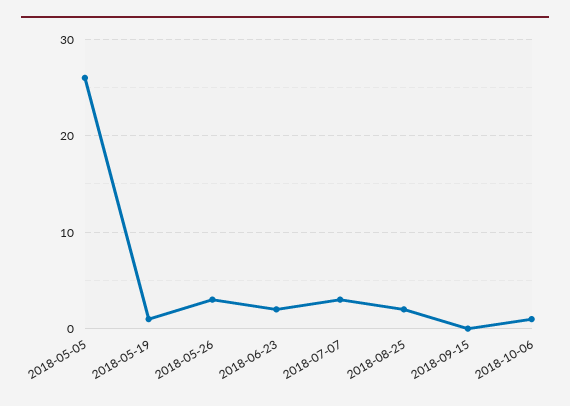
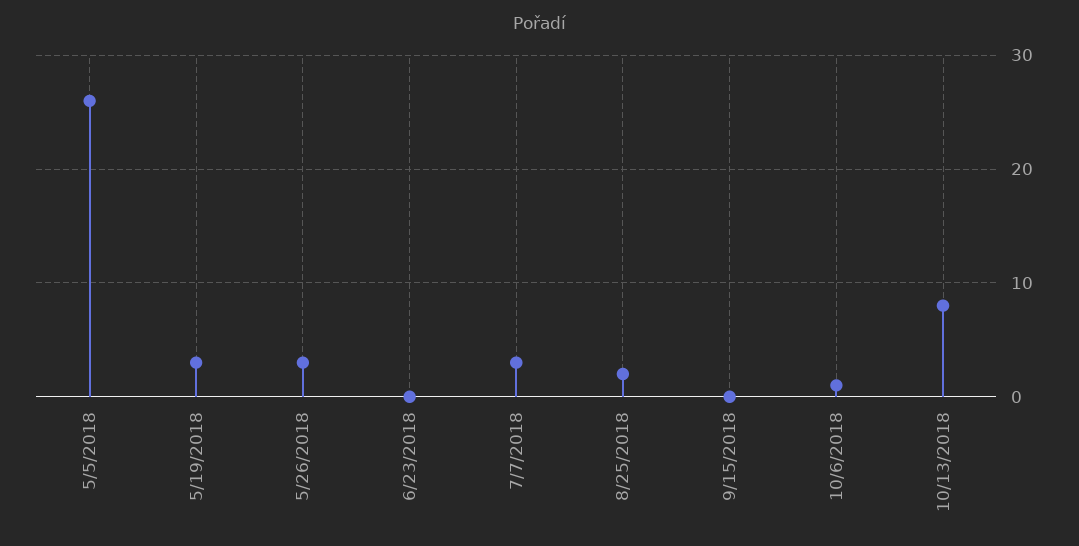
2018-05-19: 1 -> 3
2018-06-23: 2 -> 0
10/13/2018: none -> 8

